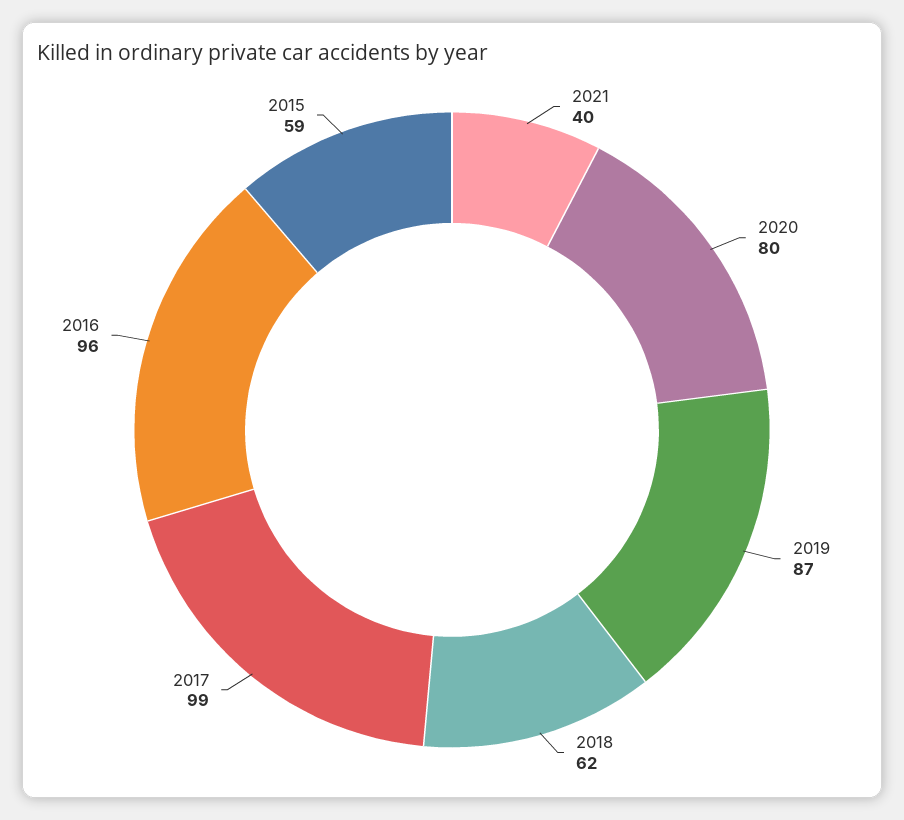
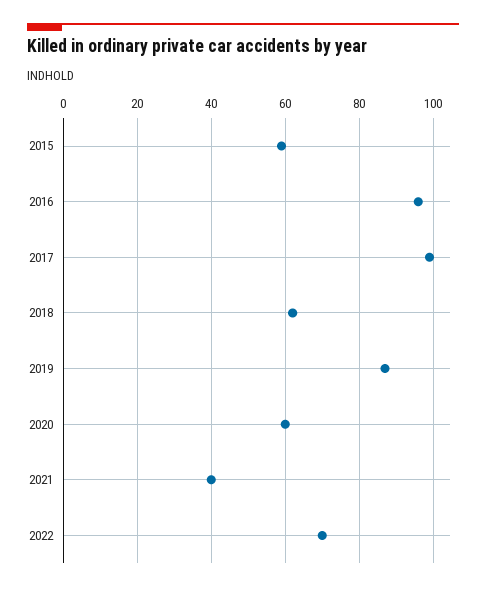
2020: 80 -> 60
2022: none -> 70

